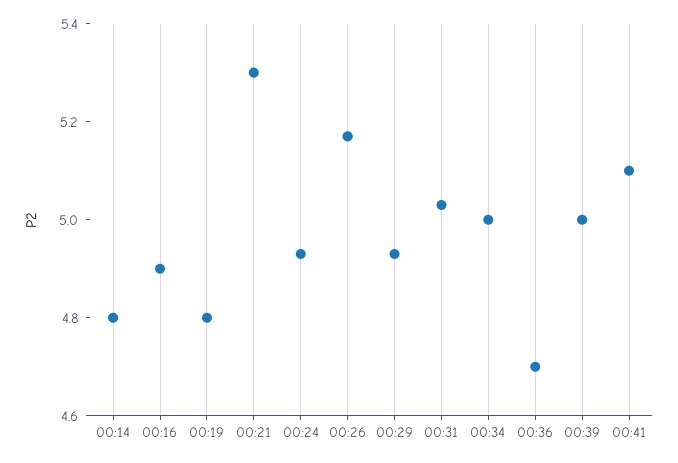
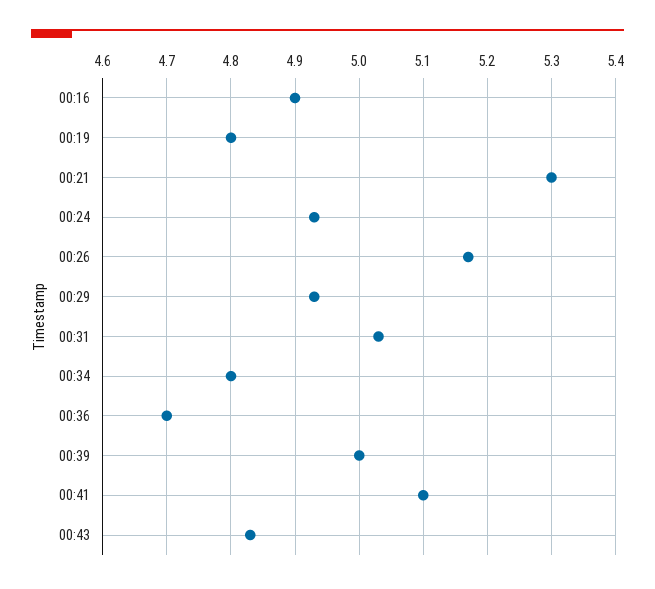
00:14: 4.8 -> none
00:34: 5 -> 4.8
00:43: none -> 4.83

